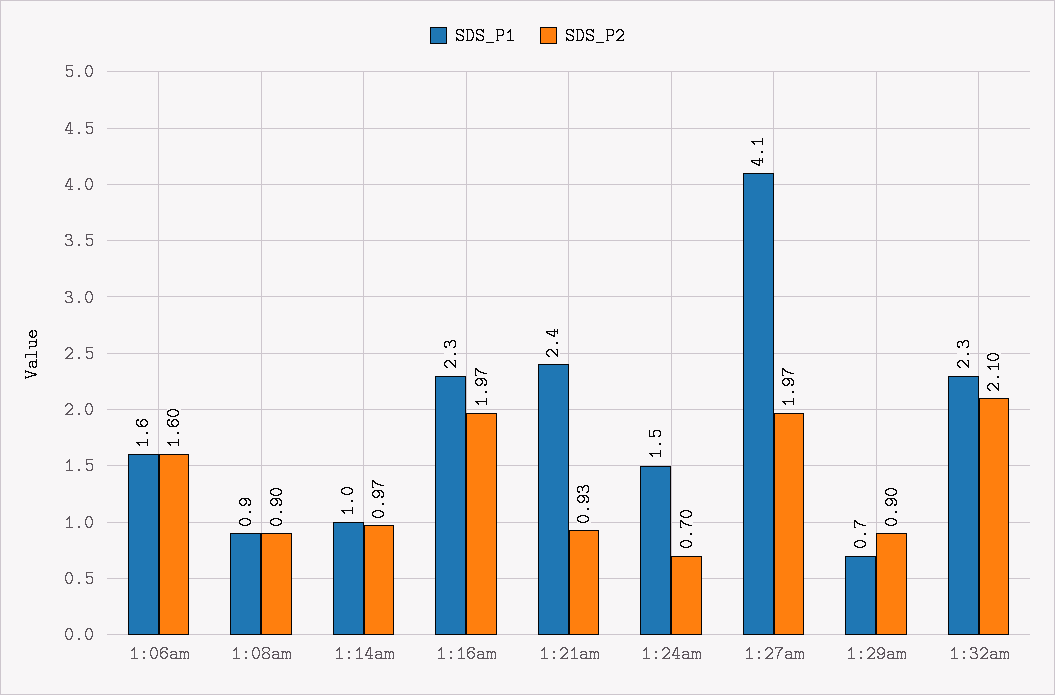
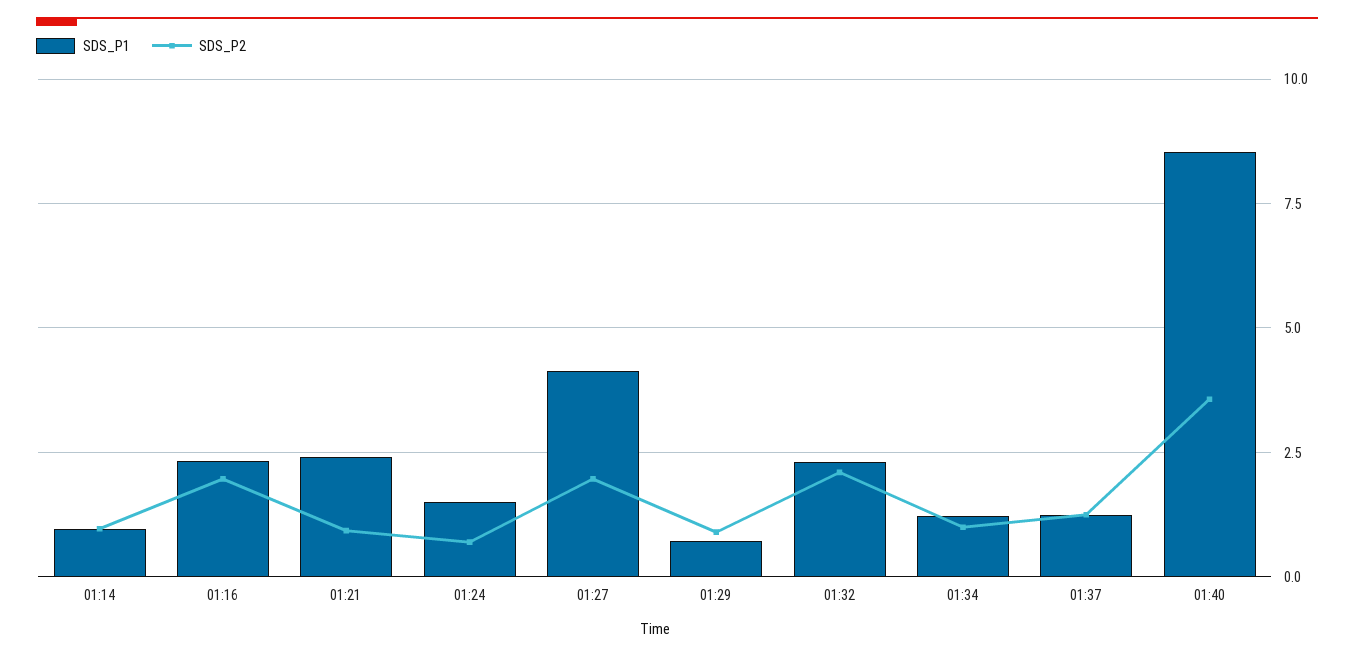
SDS_P1, 1:06am: 1.6 -> none
SDS_P2, 1:06am: 1.6 -> none
SDS_P1, 1:08am: 0.9 -> none
SDS_P2, 1:08am: 0.9 -> none
SDS_P1, 01:34: none -> 1.25
SDS_P2, 01:34: none -> 1
SDS_P1, 01:37: none -> 1.25
SDS_P2, 01:37: none -> 1.25
SDS_P1, 01:40: none -> 8.5
SDS_P2, 01:40: none -> 3.5

